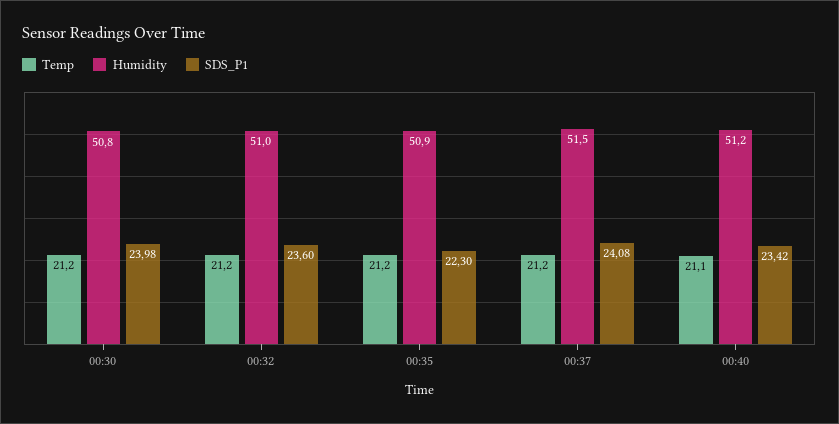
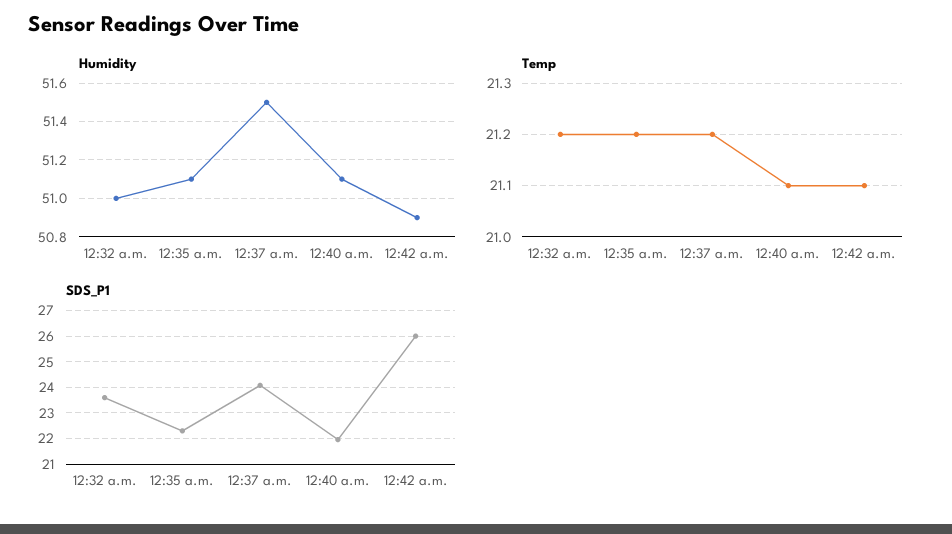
Temp, 00:30: 21.2 -> none
Humidity, 00:30: 50.8 -> none
SDS_P1, 00:30: 23.98 -> none
Humidity, 00:35: 50.9 -> 51.1
Humidity, 00:40: 51.2 -> 51.1
SDS_P1, 00:40: 23.42 -> 22
Humidity, 12:42 a.m.: none -> 50.9
Temp, 12:42 a.m.: none -> 21.1
SDS_P1, 12:42 a.m.: none -> 26

